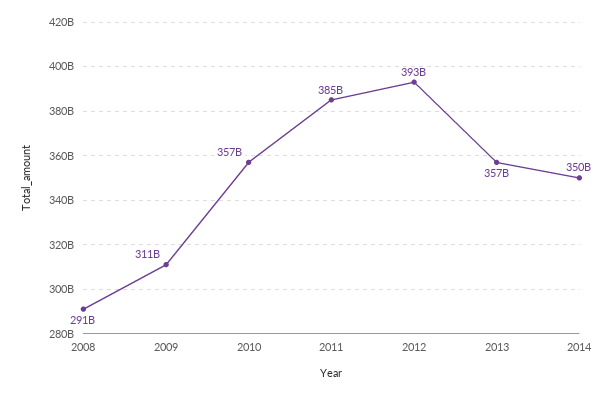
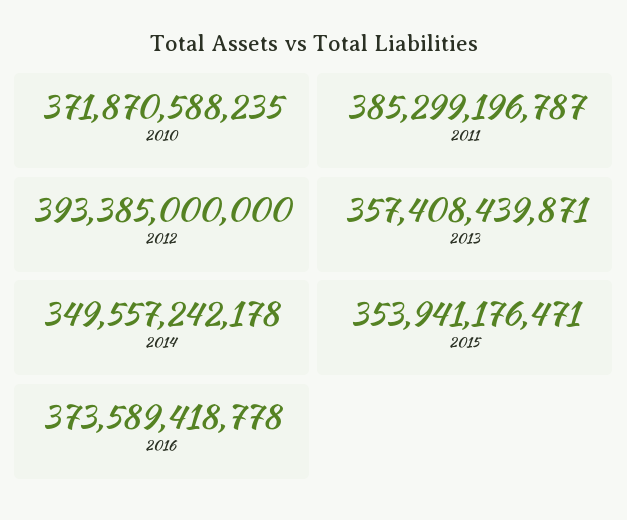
2008: 291000000000 -> none
2009: 311000000000 -> none
2010: 357000000000 -> 371870588235
2015: none -> 353941176471
2016: none -> 373589418778

